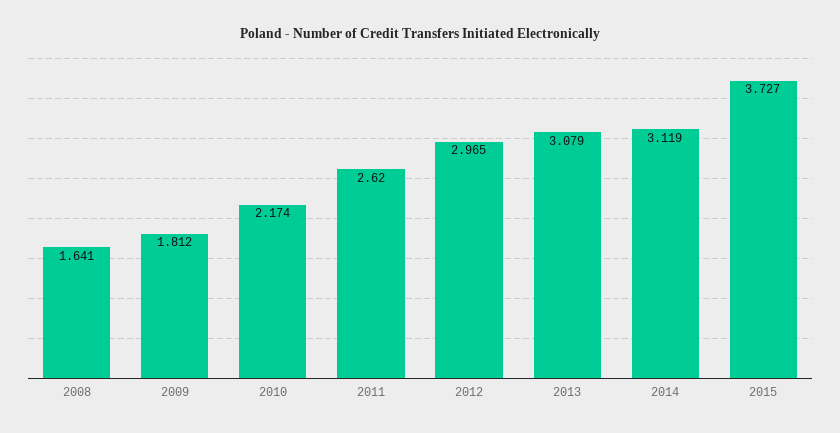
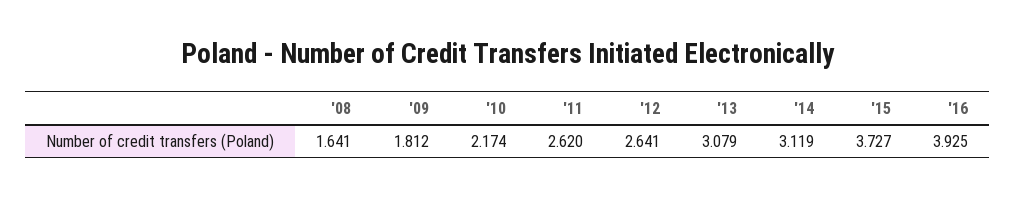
2012: 2.965 -> 2.641
'16: none -> 3.925

